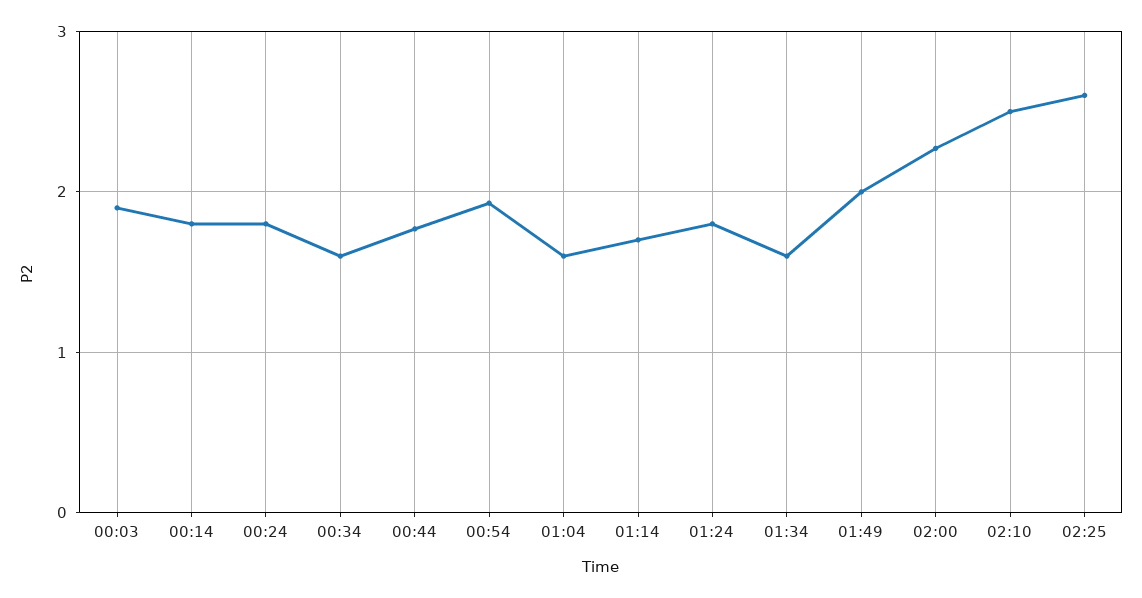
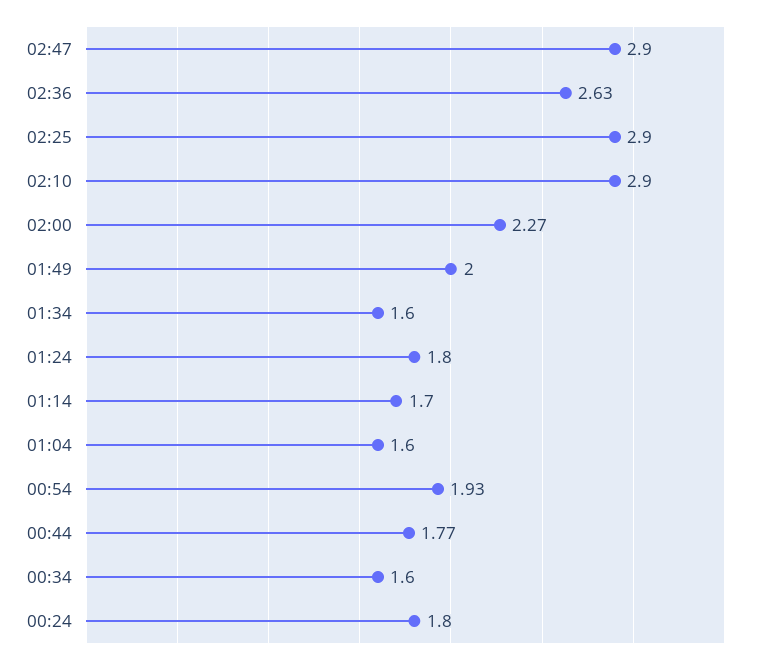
00:03: 1.9 -> none
00:14: 1.8 -> none
02:10: 2.5 -> 2.9
02:25: 2.6 -> 2.9
02:47: none -> 2.9
02:36: none -> 2.63

